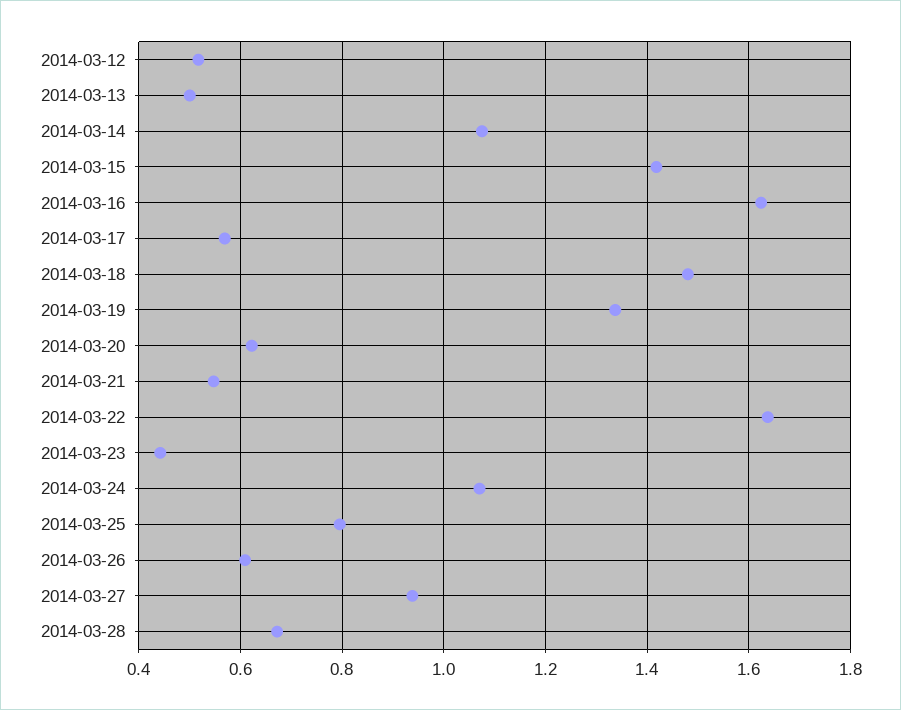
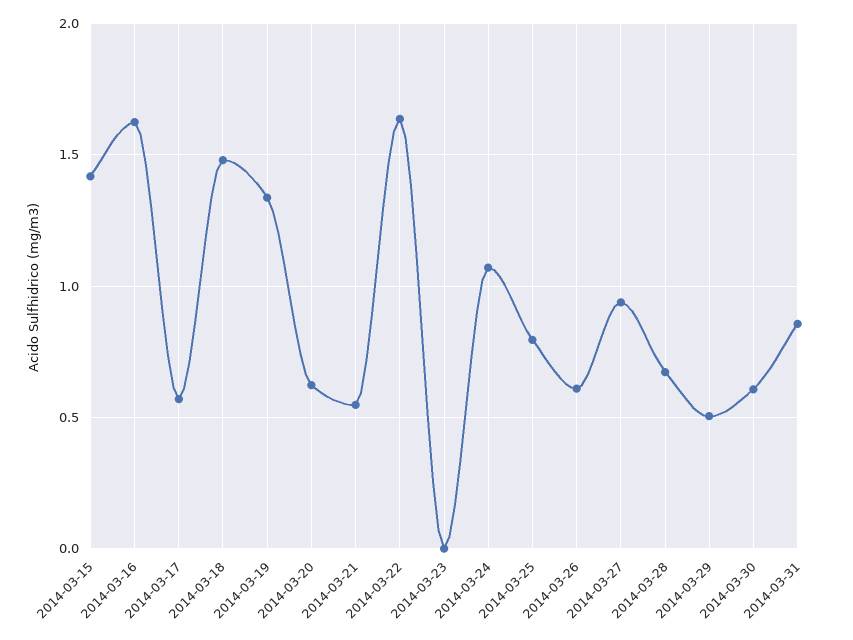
2014-03-12: 0.52 -> none
2014-03-13: 0.5 -> none
2014-03-14: 1.08 -> none
2014-03-23: 0.44 -> 0
2014-03-29: none -> 0.5
2014-03-30: none -> 0.6
2014-03-31: none -> 0.85

